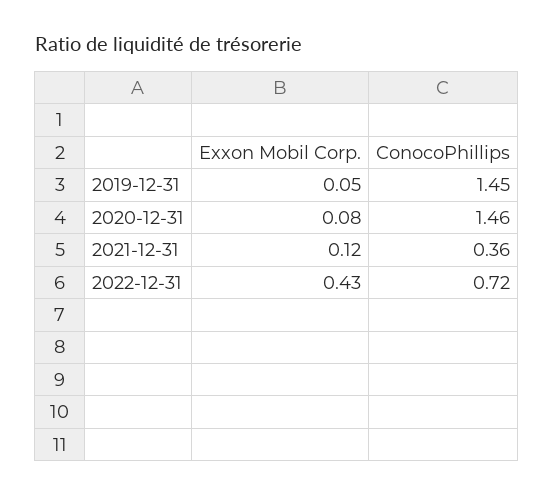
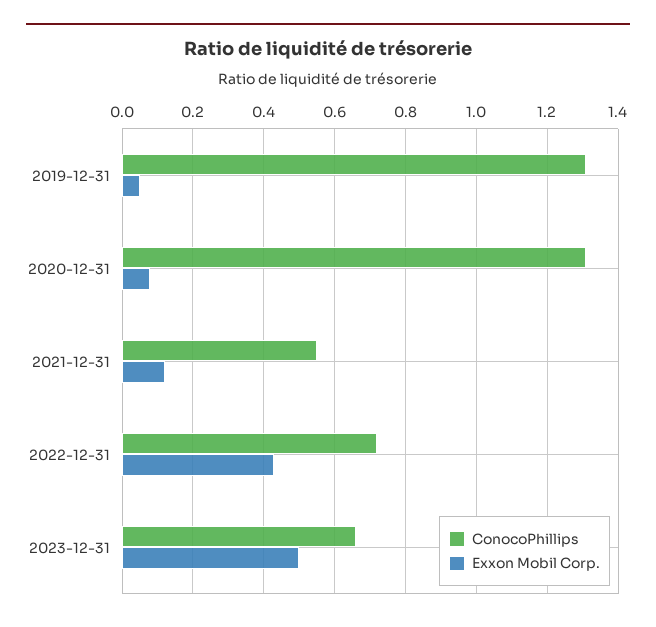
ConocoPhillips, 2019-12-31: 1.45 -> 1.3
ConocoPhillips, 2020-12-31: 1.46 -> 1.3
ConocoPhillips, 2021-12-31: 0.36 -> 0.55
ConocoPhillips, 2023-12-31: none -> 0.65
Exxon Mobil Corp., 2023-12-31: none -> 0.5

